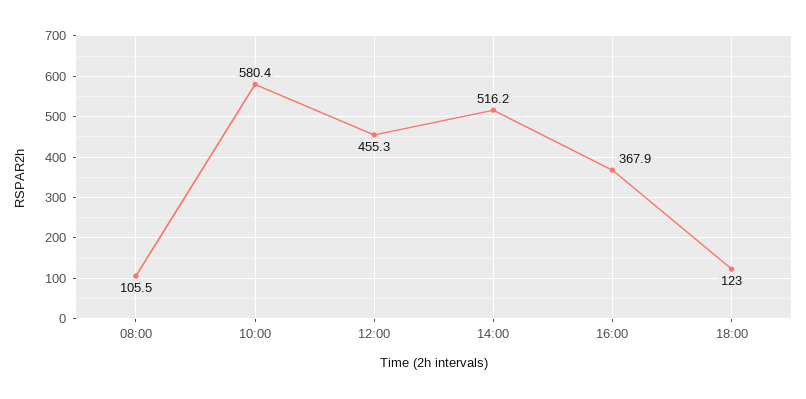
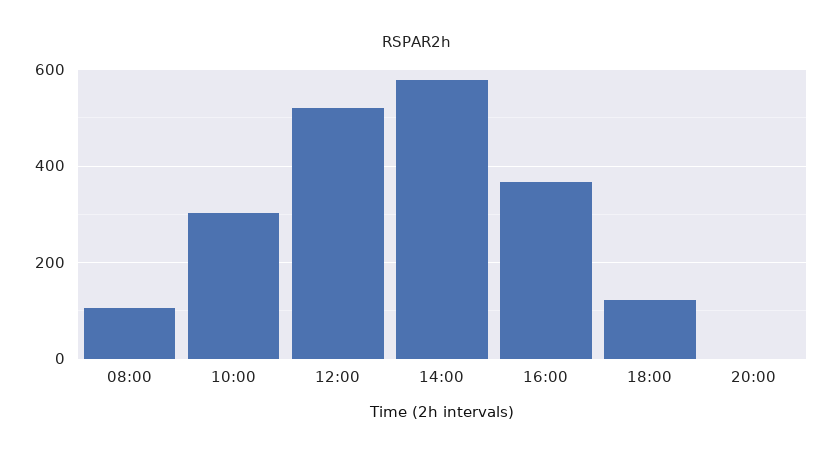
10:00: 580.4 -> 300
12:00: 455.3 -> 520
14:00: 516.2 -> 580
20:00: none -> 0

